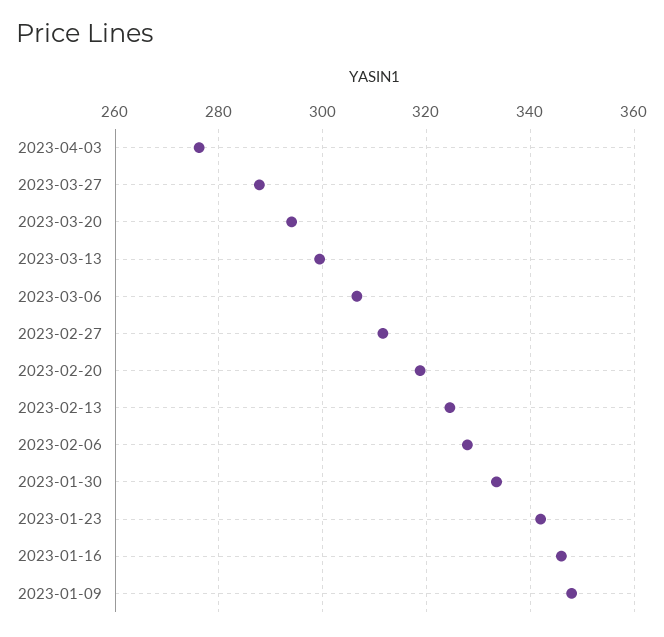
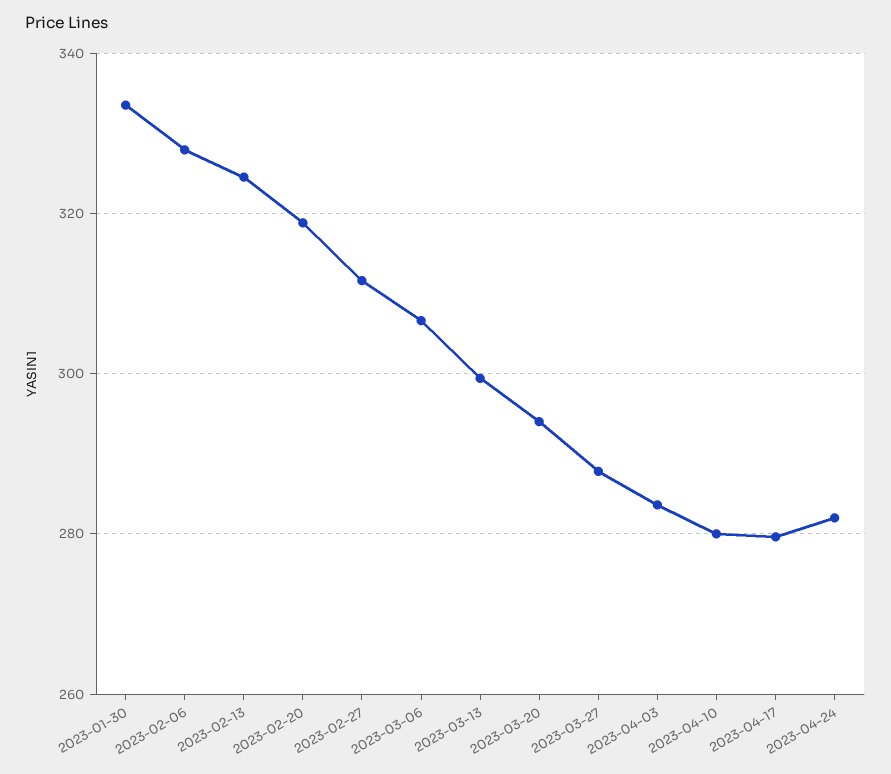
2023-04-03: 276 -> 284
2023-01-23: 342 -> none
2023-01-16: 346 -> none
2023-01-09: 348 -> none
2023-04-10: none -> 280
2023-04-17: none -> 280
2023-04-24: none -> 282

